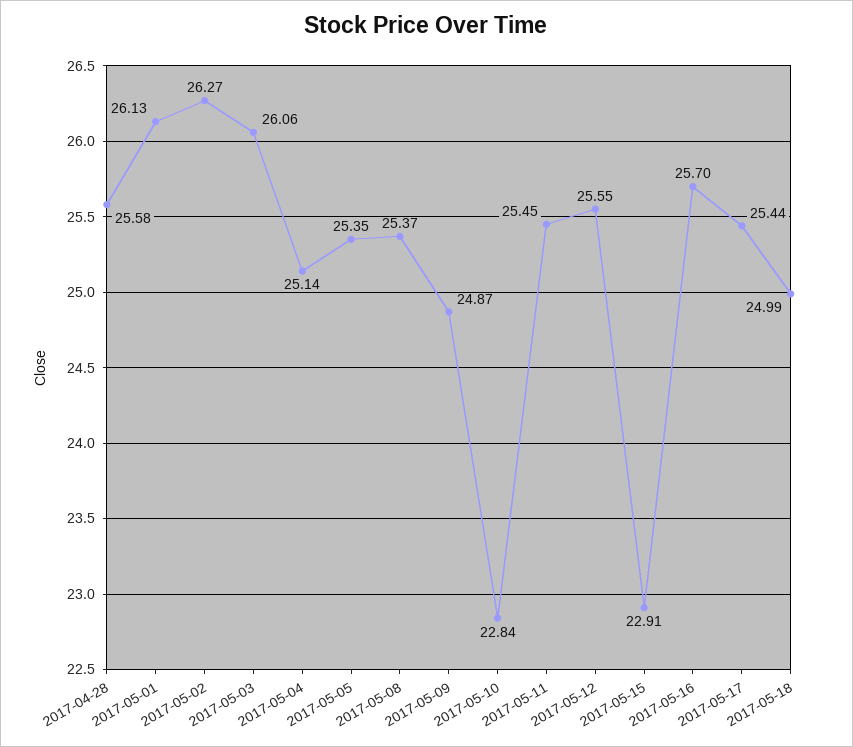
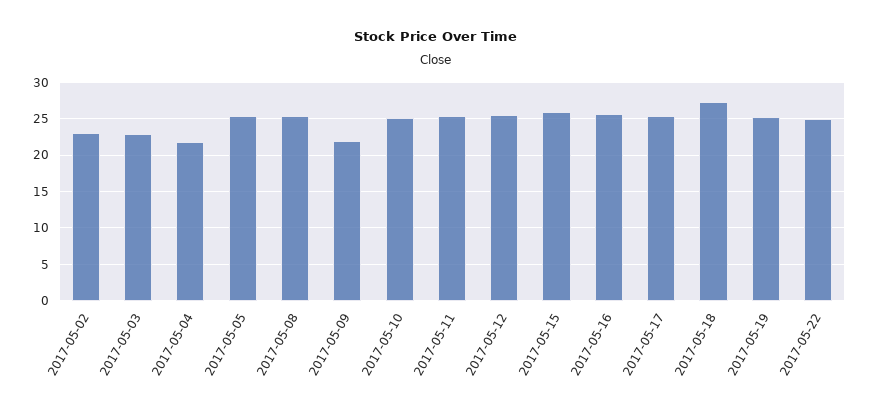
2017-04-28: 25.58 -> none
2017-05-01: 26.13 -> none
2017-05-02: 26.27 -> 23
2017-05-03: 26.06 -> 23
2017-05-04: 25.14 -> 22
2017-05-09: 24.87 -> 22
2017-05-10: 22.84 -> 25
2017-05-15: 22.91 -> 26
2017-05-18: 24.99 -> 27
2017-05-19: none -> 25
2017-05-22: none -> 25

